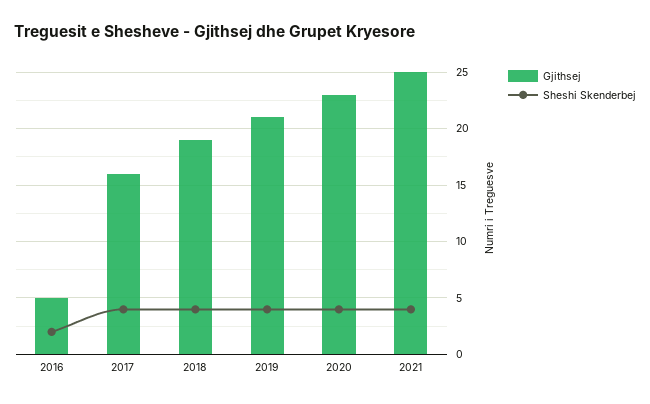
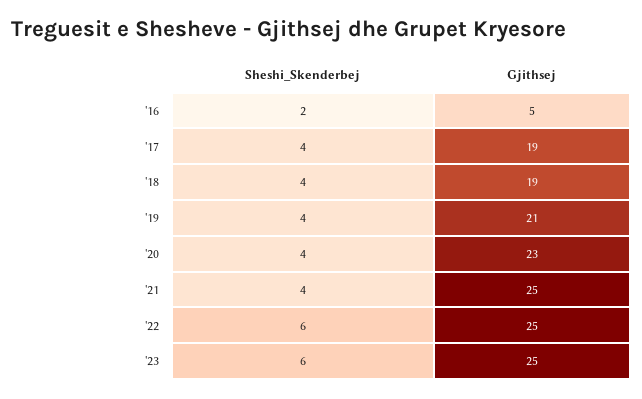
Gjithsej, 2017: 16 -> 19
Sheshi Skenderbej, '22: none -> 6
Gjithsej, '22: none -> 25
Sheshi Skenderbej, '23: none -> 6
Gjithsej, '23: none -> 25

